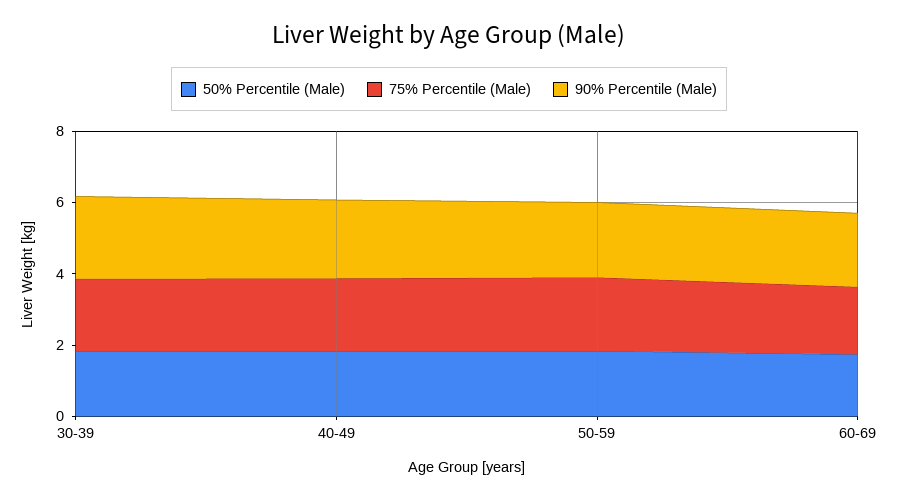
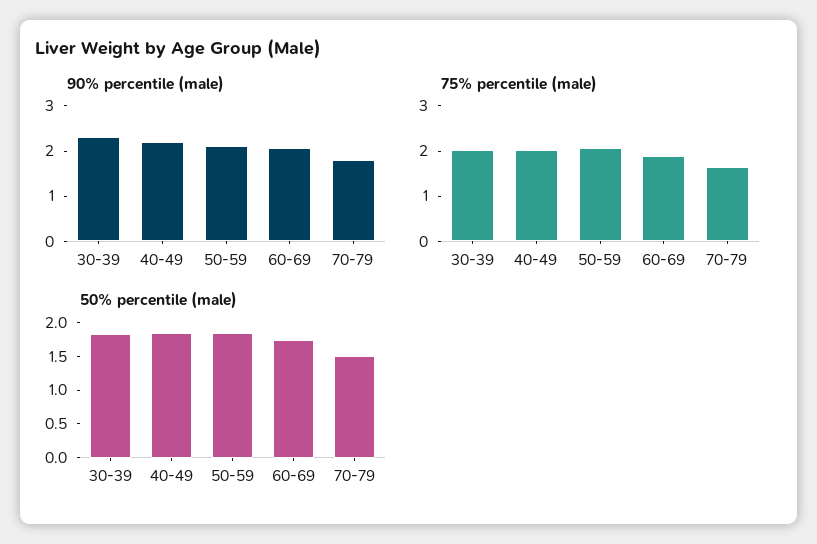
90% Percentile (Male), 70-79: none -> 1.8
75% Percentile (Male), 70-79: none -> 1.6
50% Percentile (Male), 70-79: none -> 1.5

